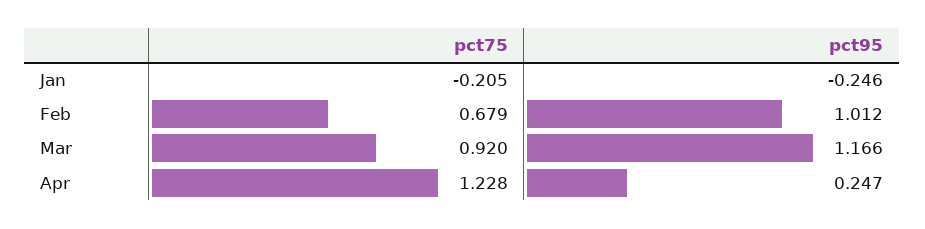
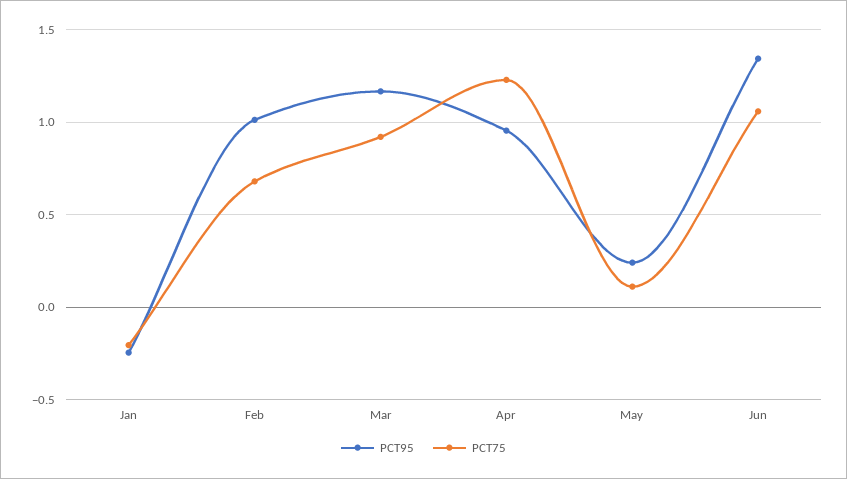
pct95, Apr: 0.247 -> 0.95
pct95, May: none -> 0.25
pct75, May: none -> 0.1
pct95, Jun: none -> 1.35
pct75, Jun: none -> 1.05

